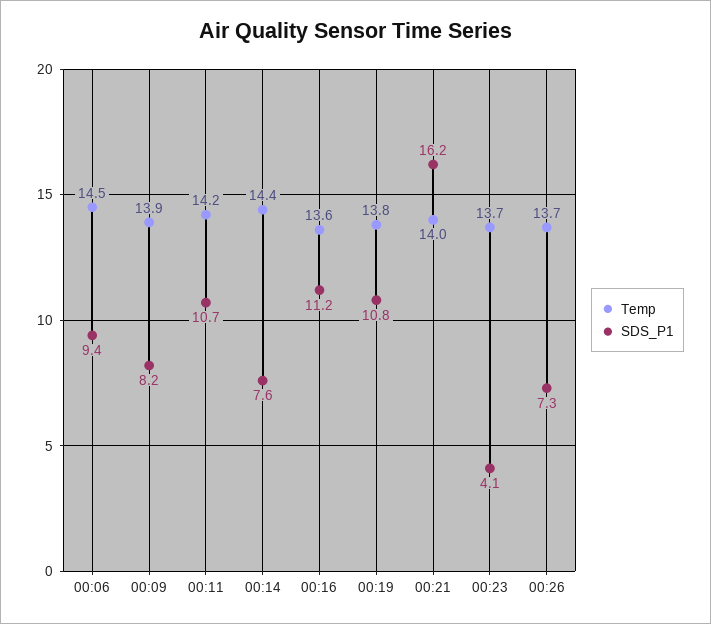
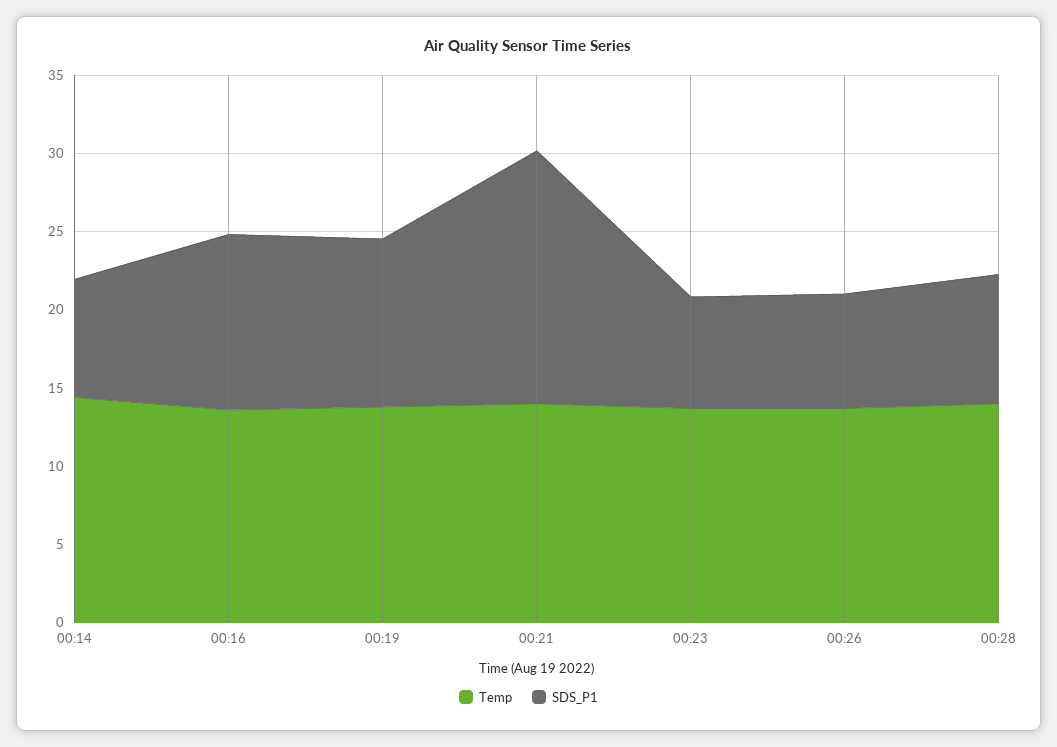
Temp, 00:06: 14.5 -> none
SDS_P1, 00:06: 9.4 -> none
Temp, 00:09: 13.9 -> none
SDS_P1, 00:09: 8.2 -> none
Temp, 00:11: 14.2 -> none
SDS_P1, 00:11: 10.7 -> none
SDS_P1, 00:23: 4.1 -> 7
Temp, 00:28: none -> 14
SDS_P1, 00:28: none -> 8

